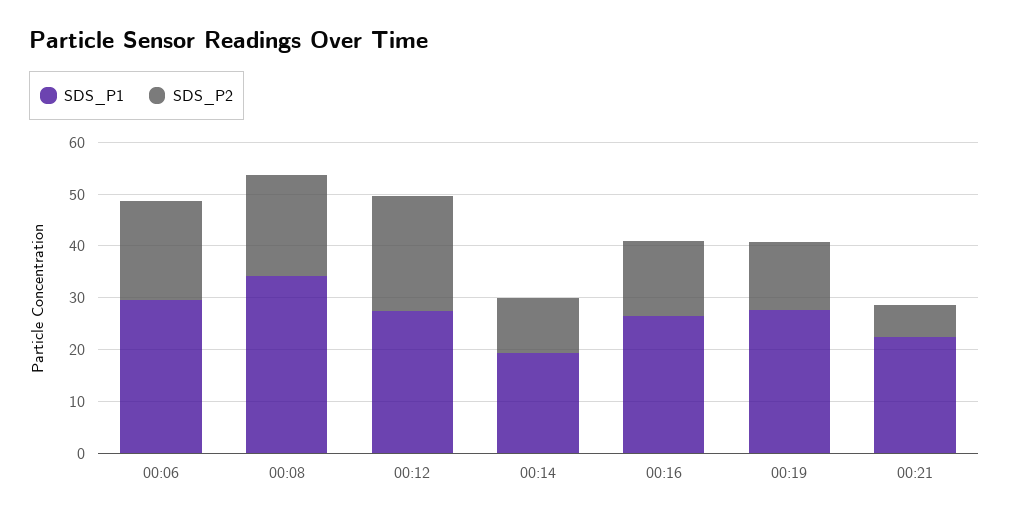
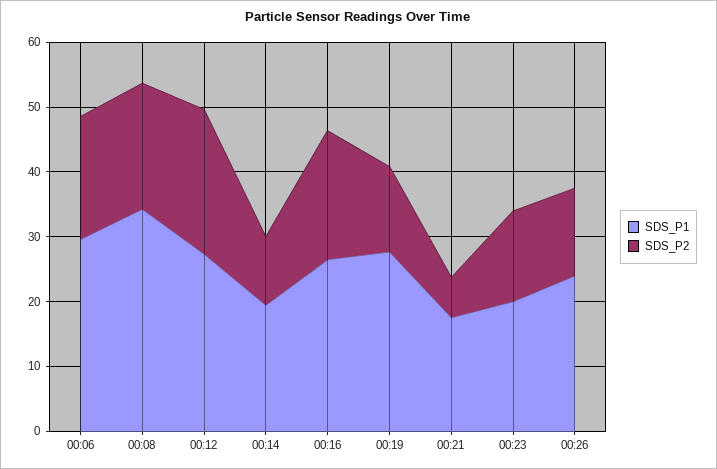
SDS_P2, 00:16: 14 -> 20
SDS_P1, 00:21: 22 -> 18
SDS_P1, 00:23: none -> 20
SDS_P2, 00:23: none -> 14
SDS_P1, 00:26: none -> 24
SDS_P2, 00:26: none -> 14

